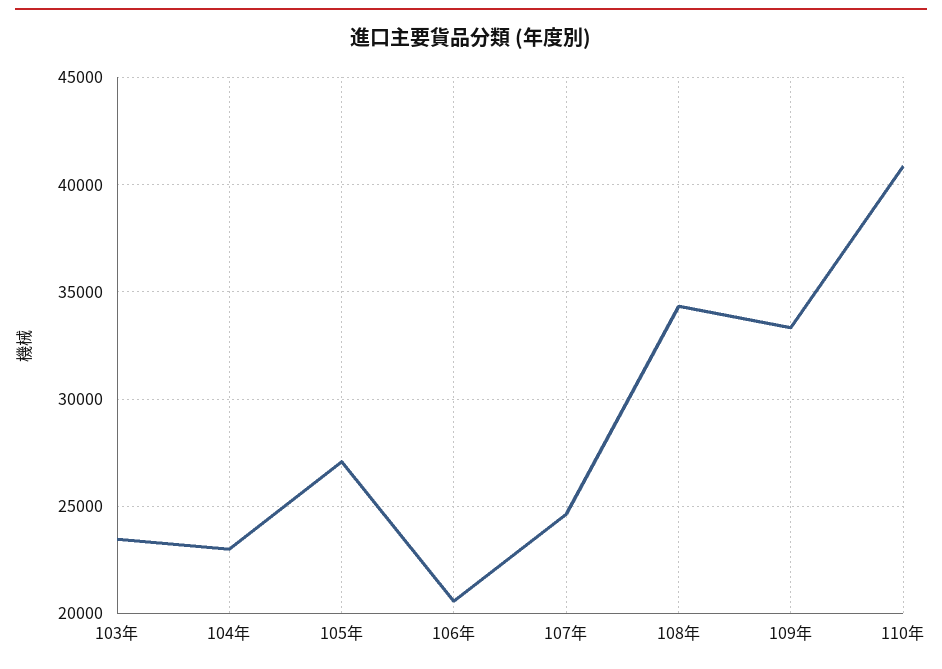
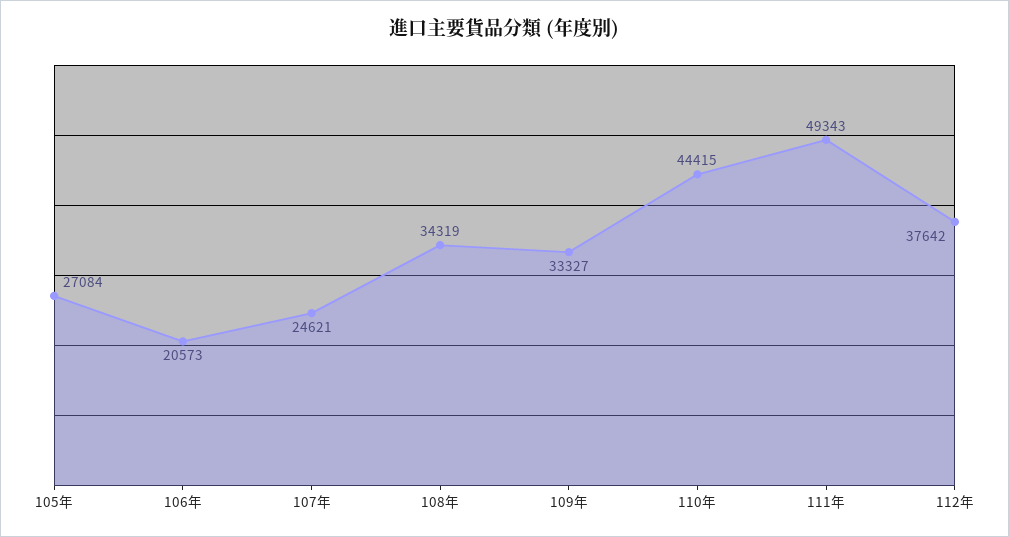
103年: 23500 -> none
104年: 23000 -> none
110年: 41000 -> 44415
111年: none -> 49343
112年: none -> 37642

